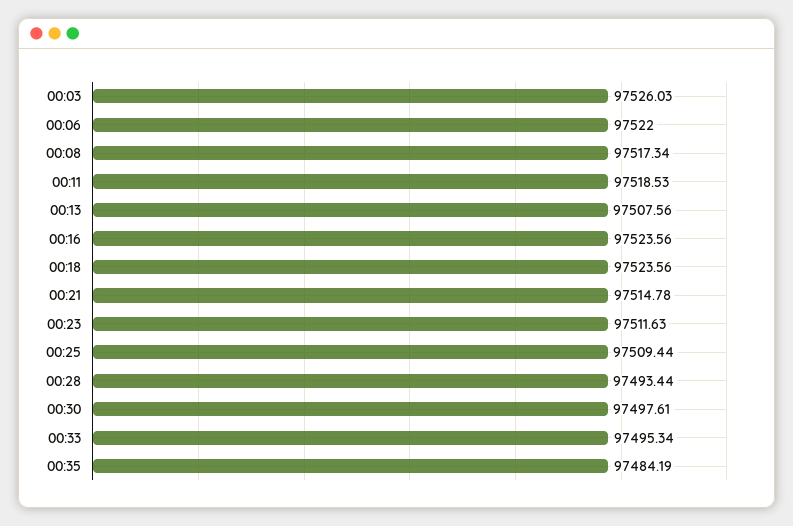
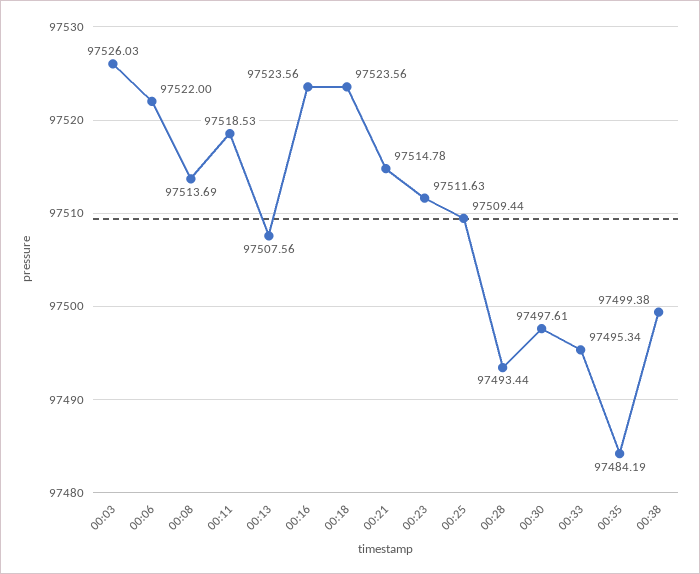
00:08: 97517.34 -> 97513.69
00:38: none -> 97499.38

